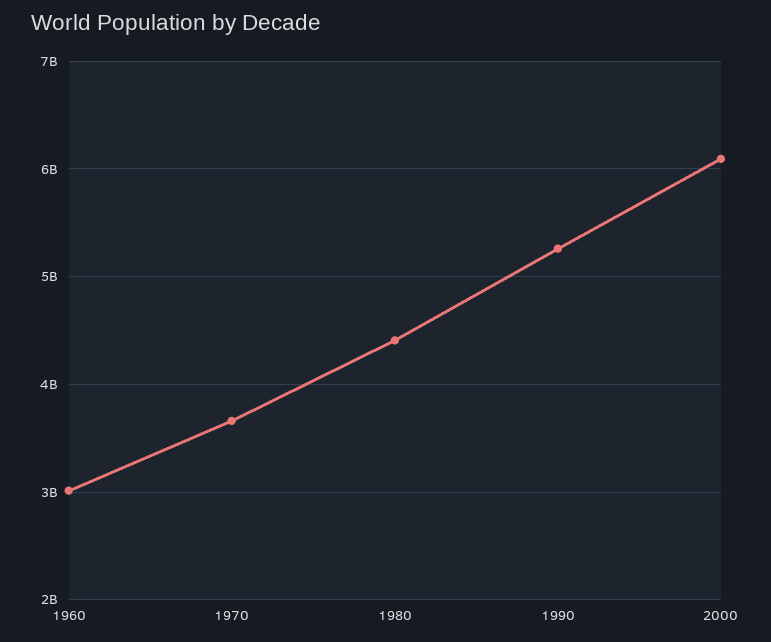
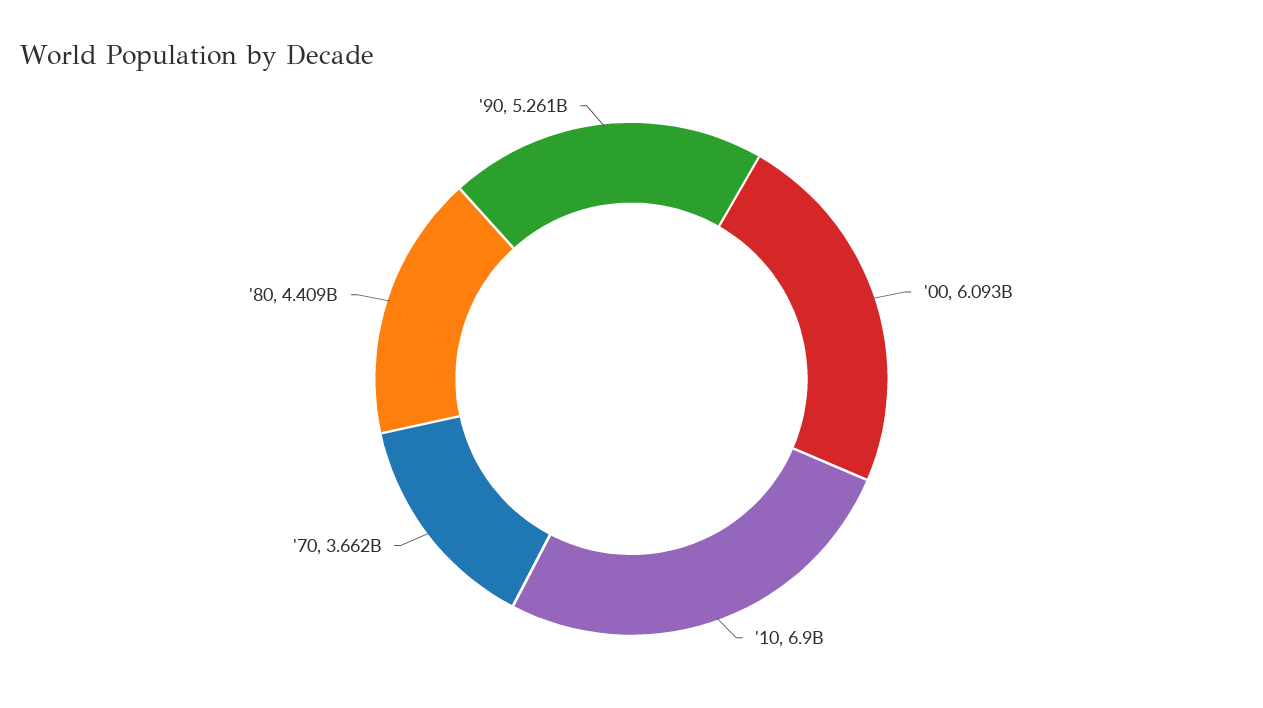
1960: 3000000000 -> none
'10: none -> 6900000000

